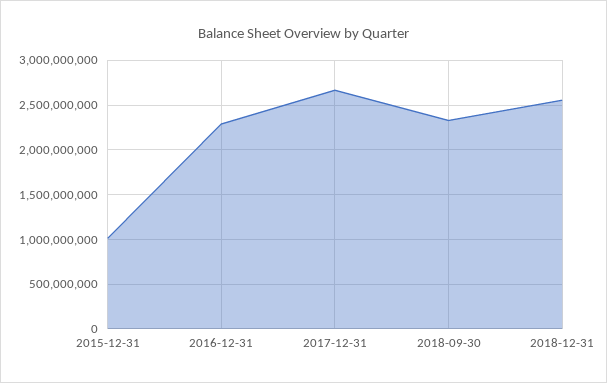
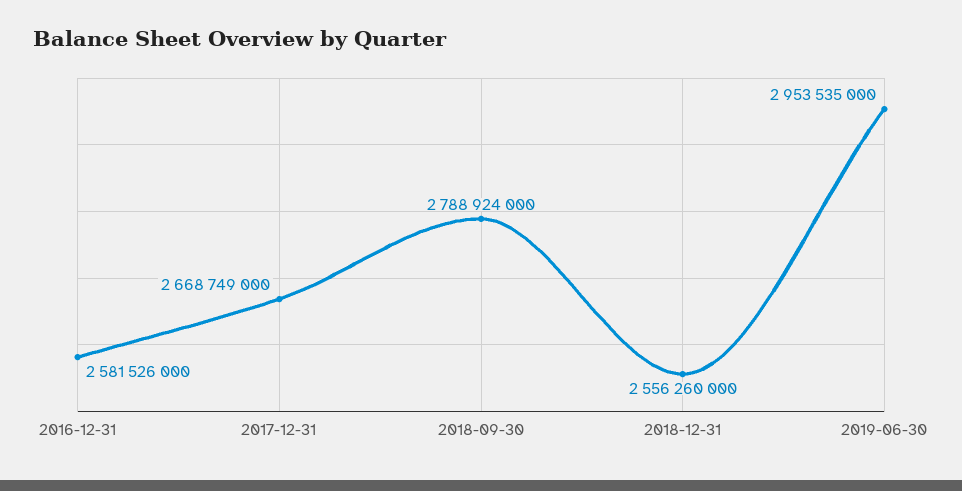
2015-12-31: 1000000000 -> none
2016-12-31: 2300000000 -> 2581526000
2018-09-30: 2300000000 -> 2788924000
2019-06-30: none -> 2953535000

